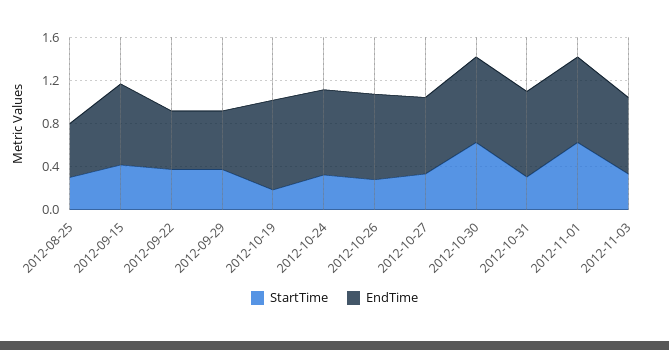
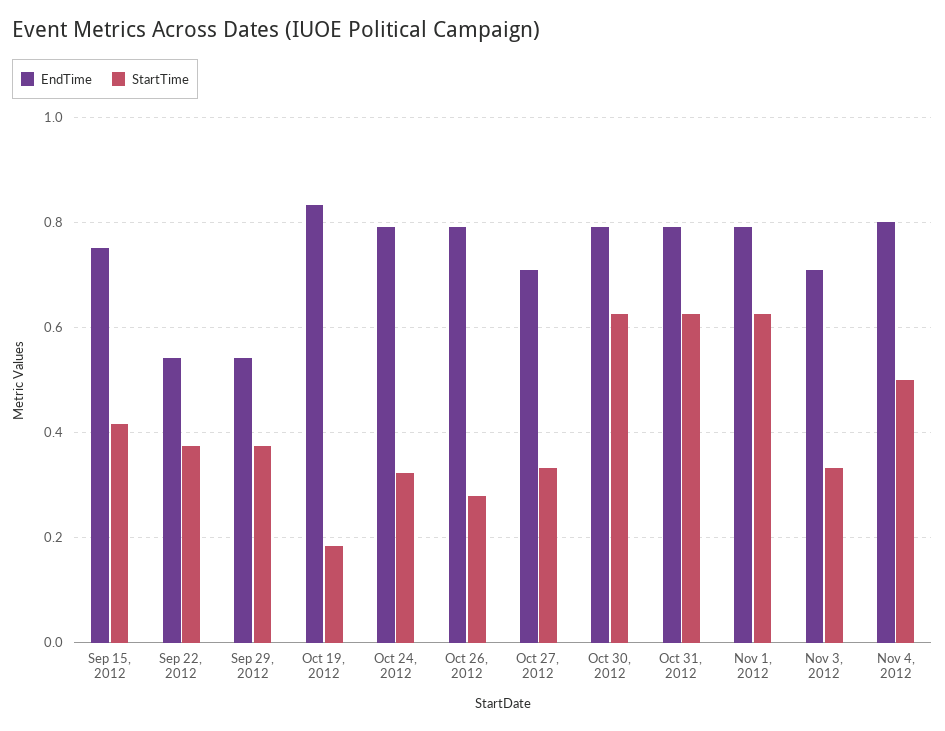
StartTime, 2012-08-25: 0.3 -> none
EndTime, 2012-08-25: 0.5 -> none
StartTime, 2012-10-31: 0.3 -> 0.62
EndTime, Nov 4, 2012: none -> 0.8
StartTime, Nov 4, 2012: none -> 0.5

